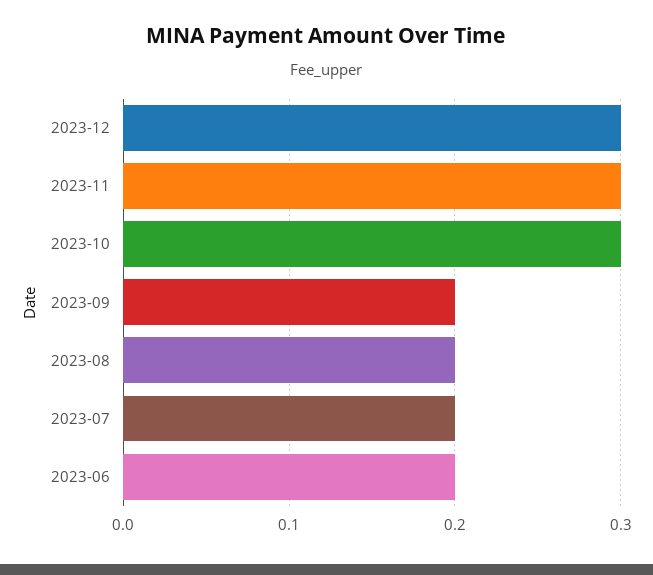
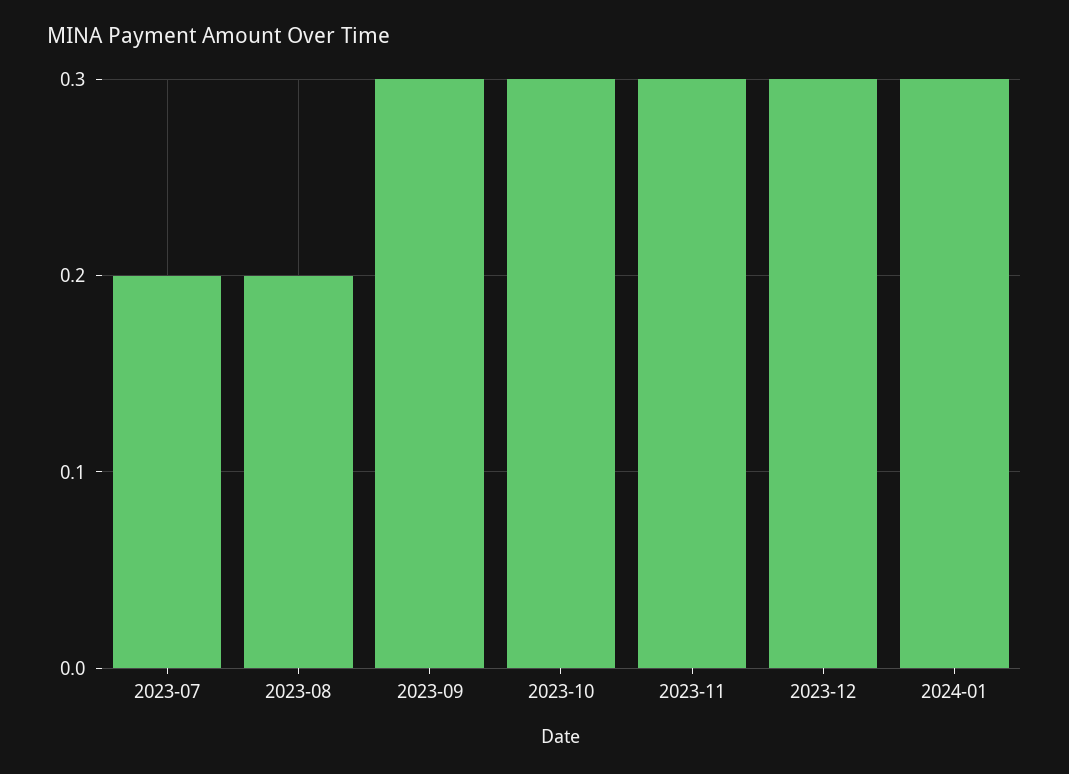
2023-09: 0.2 -> 0.3
2023-06: 0.2 -> none
2024-01: none -> 0.3

